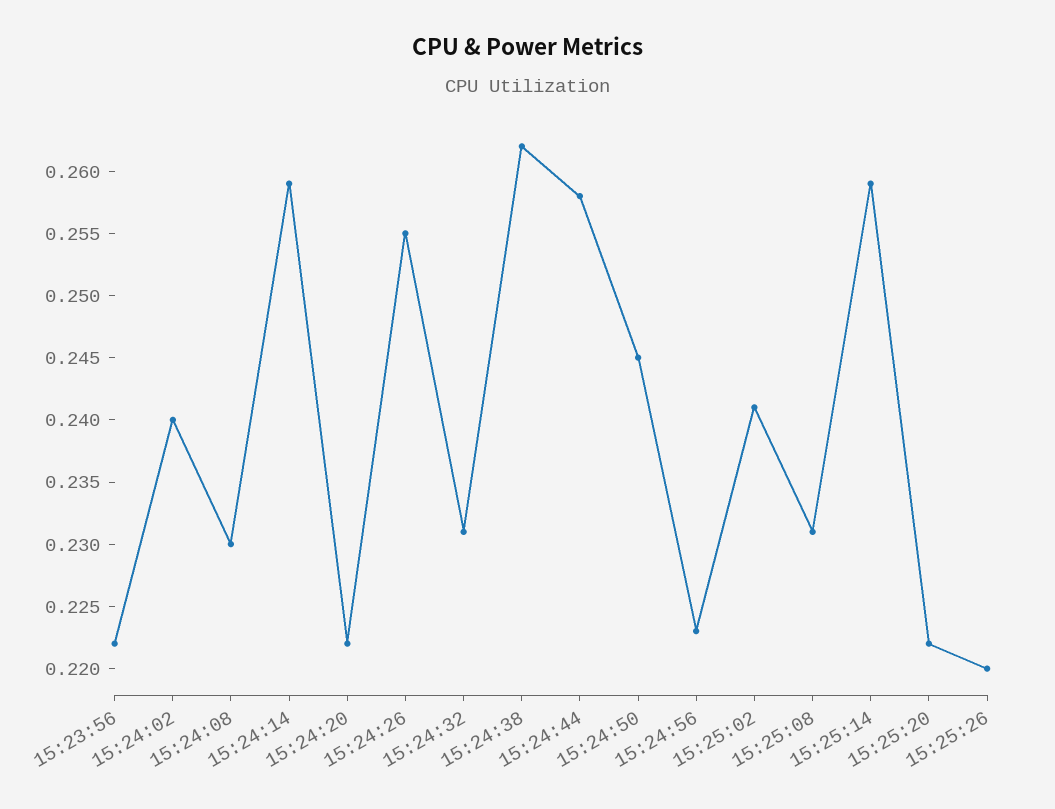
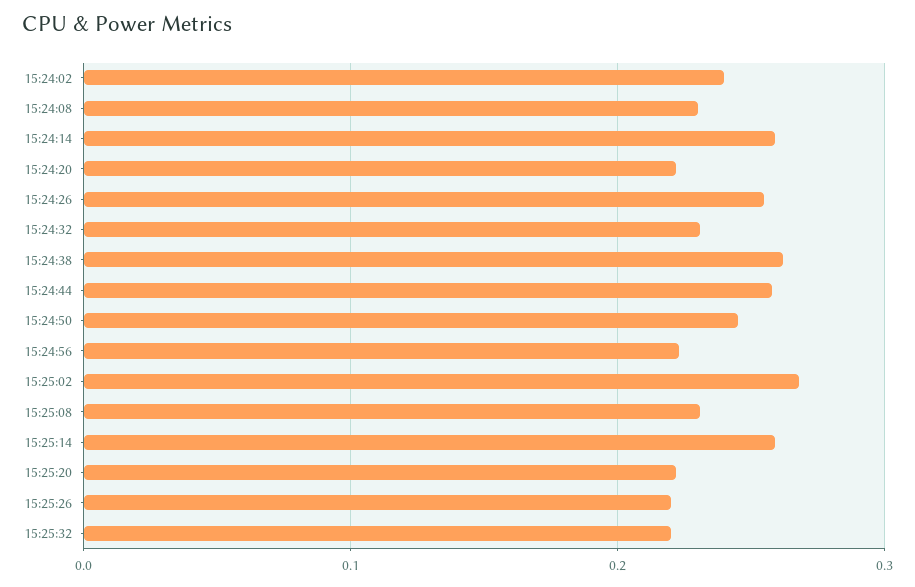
15:23:56: 0.222 -> none
15:25:02: 0.241 -> 0.27
15:25:32: none -> 0.22

